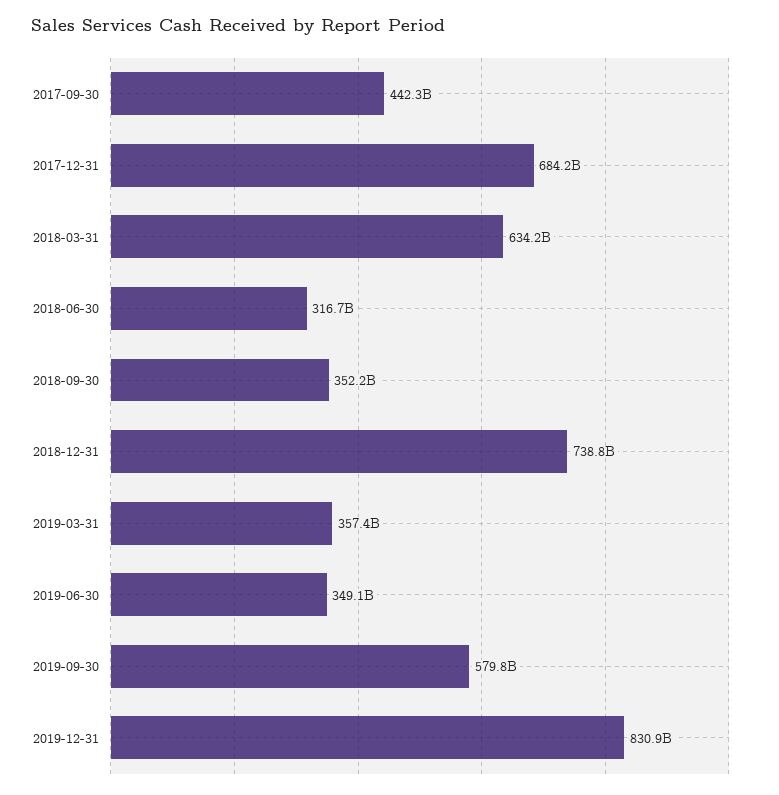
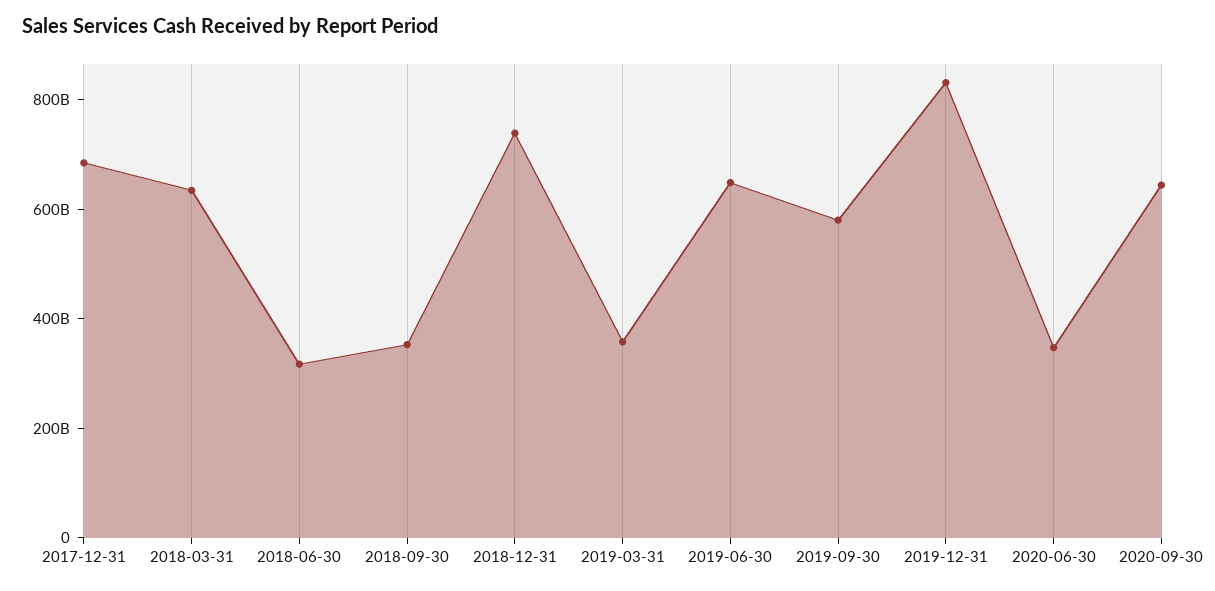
2017-09-30: 442300000000 -> none
2019-06-30: 349100000000 -> 650000000000
2020-06-30: none -> 350000000000
2020-09-30: none -> 650000000000

